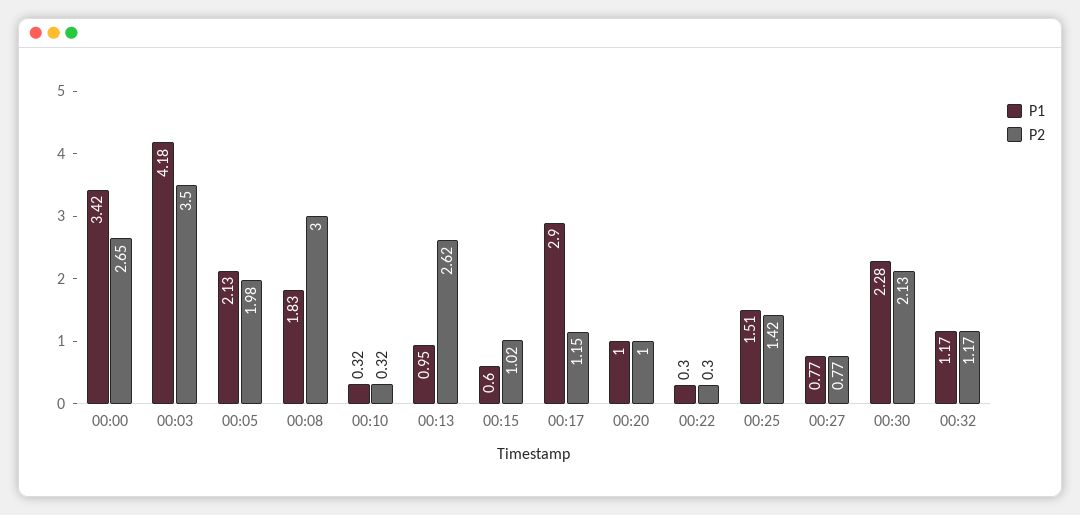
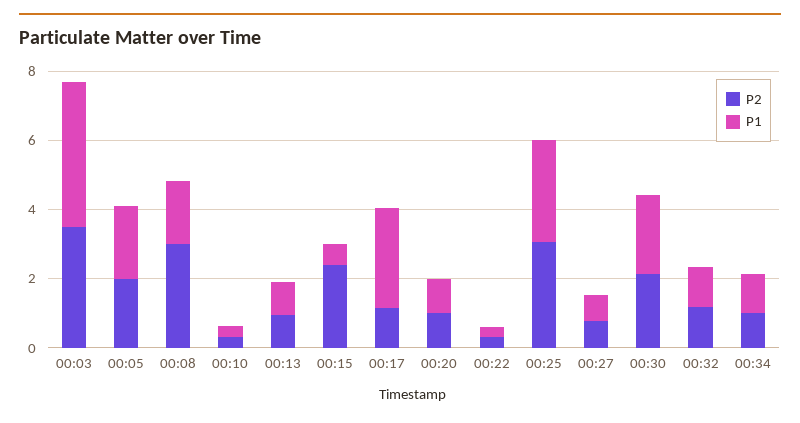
P1, 00:00: 3.42 -> none
P2, 00:00: 2.65 -> none
P2, 00:13: 2.62 -> 1
P2, 00:15: 1.02 -> 2.5
P1, 00:25: 1.51 -> 3
P2, 00:25: 1.42 -> 3
P2, 00:34: none -> 1
P1, 00:34: none -> 1

